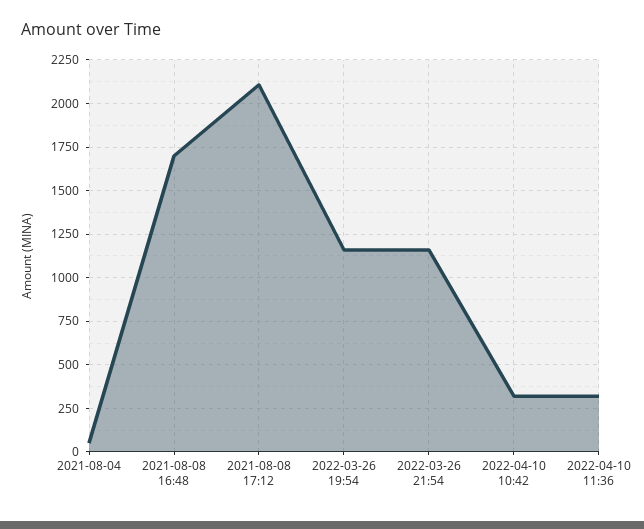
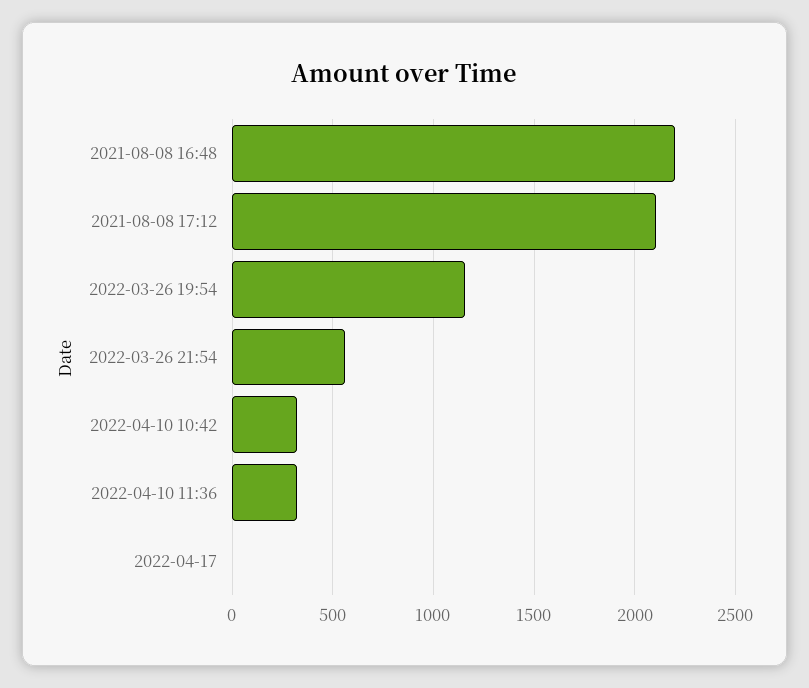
2021-08-04: 50 -> none
2021-08-08 16:48: 1700 -> 2200
2022-03-26 21:54: 1150 -> 550
2022-04-17: none -> 0

